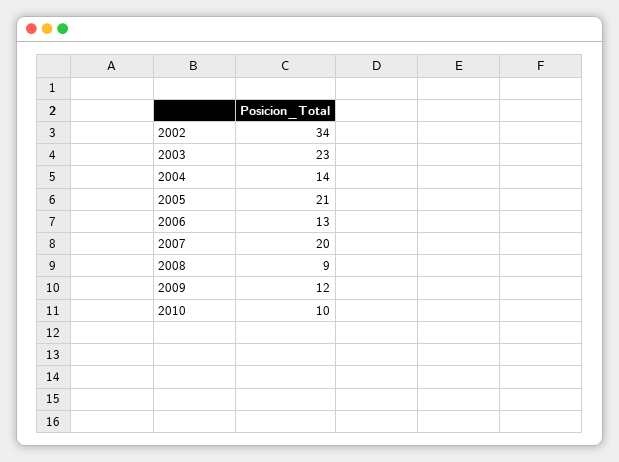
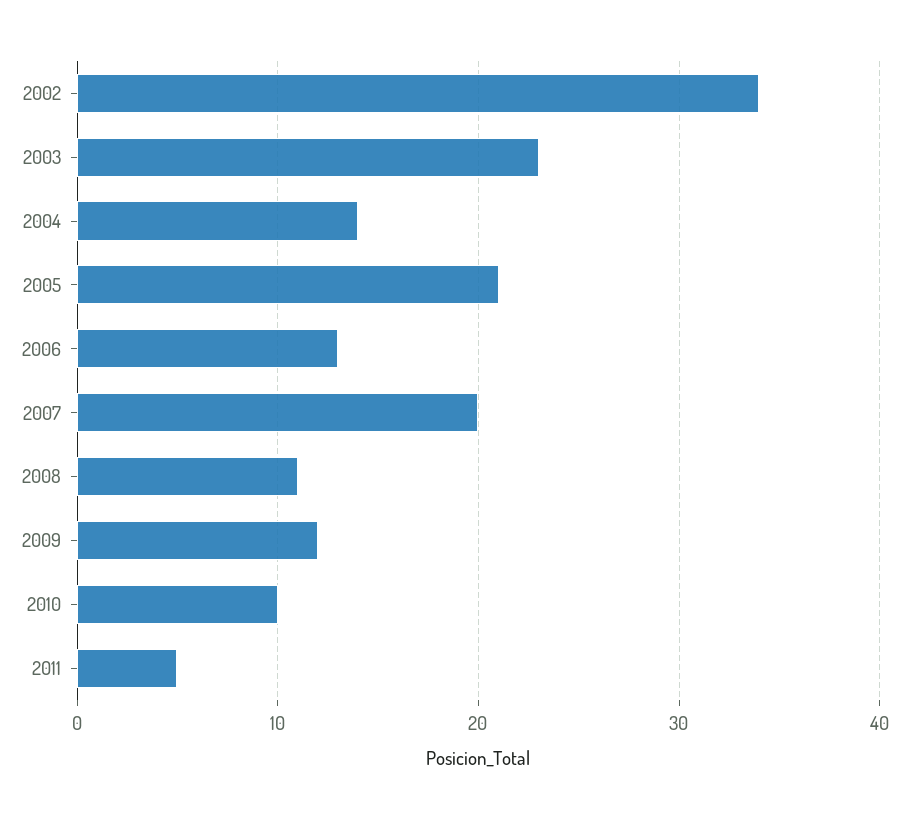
2008: 9 -> 11
2011: none -> 5

